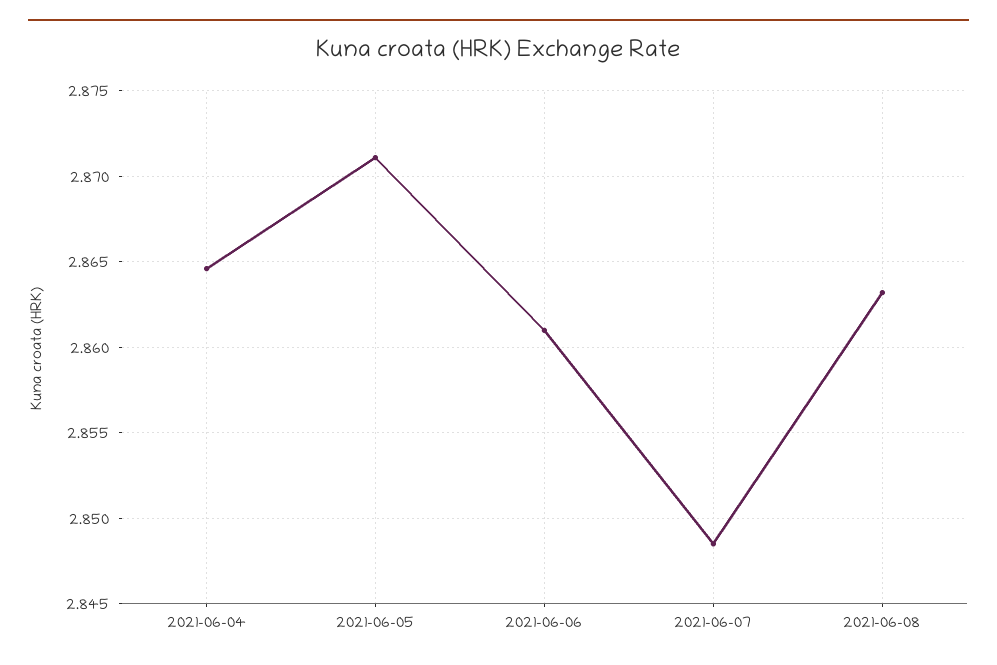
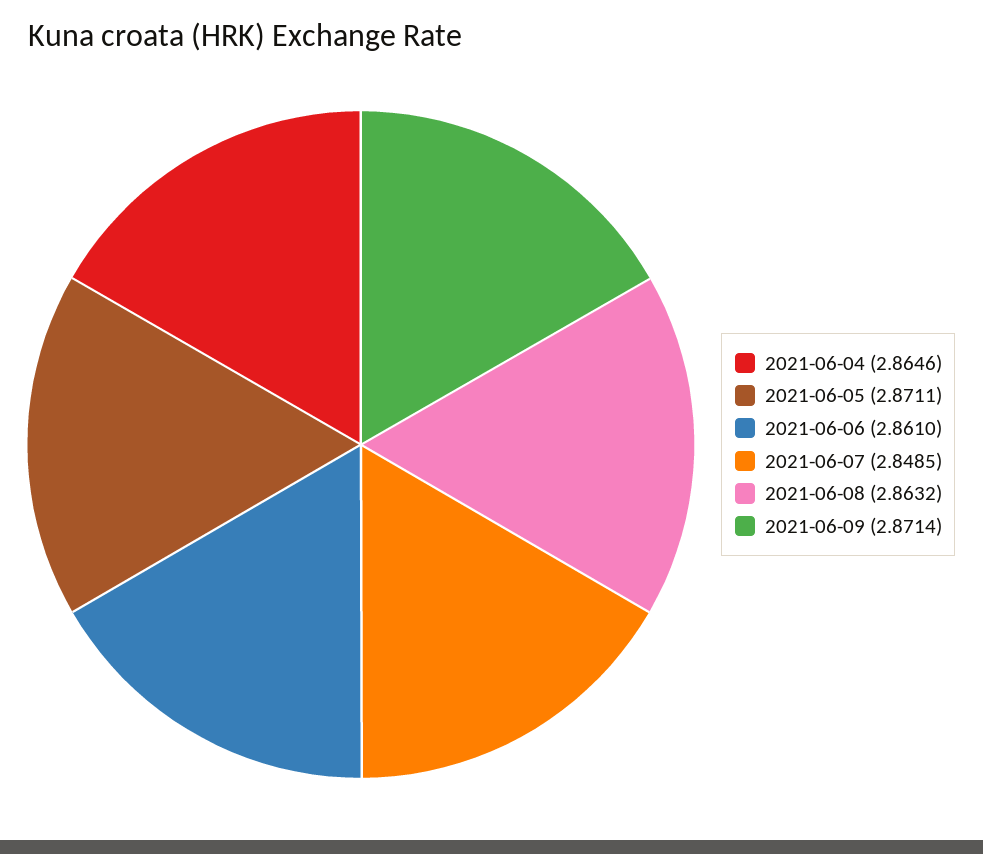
2021-06-09: none -> 2.8714

